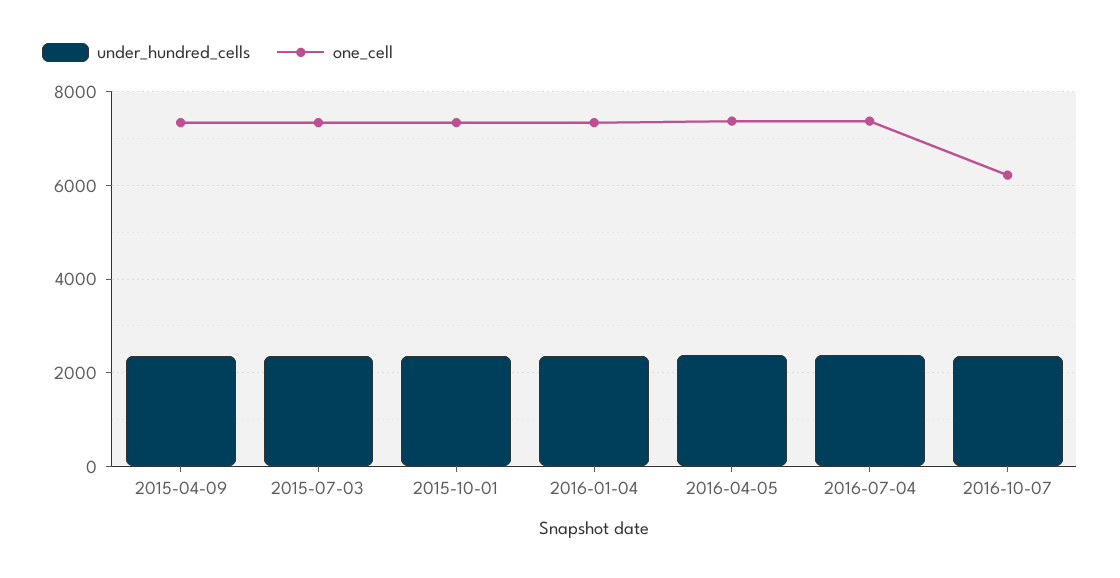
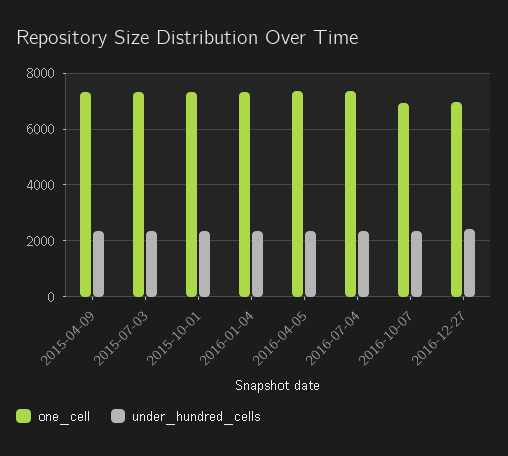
one_cell, 2016-10-07: 6200 -> 7000
one_cell, 2016-12-27: none -> 7000
under_hundred_cells, 2016-12-27: none -> 2500

